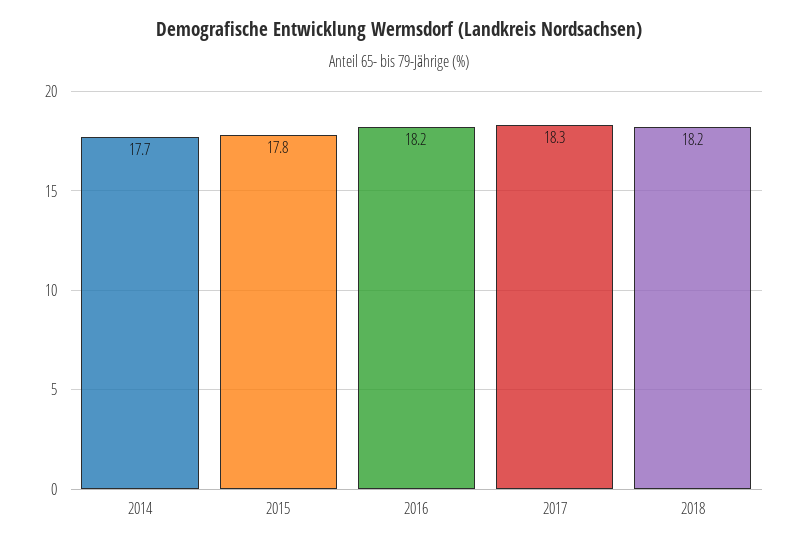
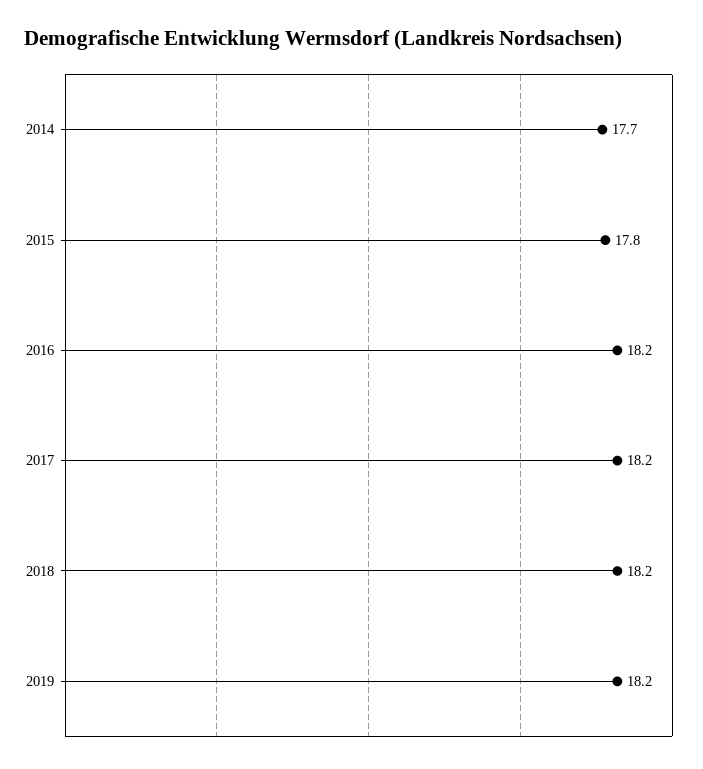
2017: 18.3 -> 18.2
2019: none -> 18.2

